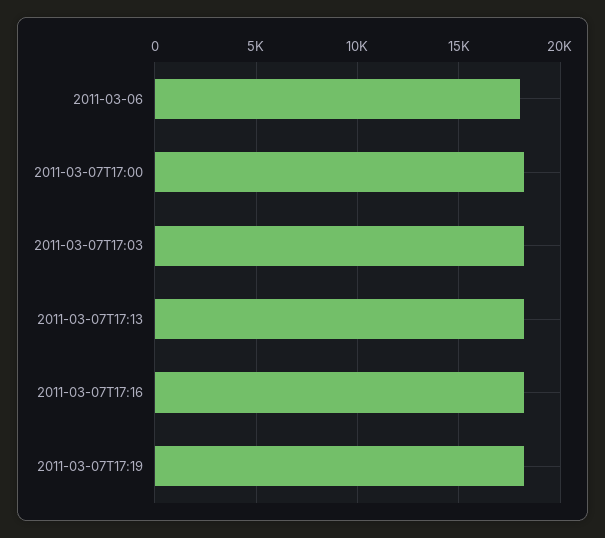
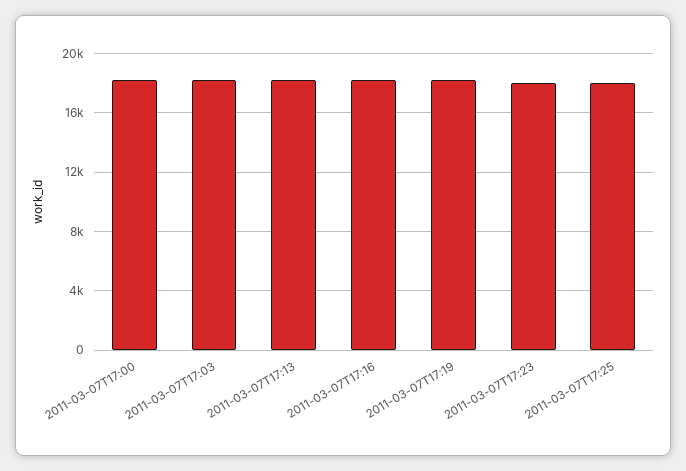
2011-03-06: 18000 -> none
2011-03-07T17:23: none -> 18000
2011-03-07T17:25: none -> 18000

